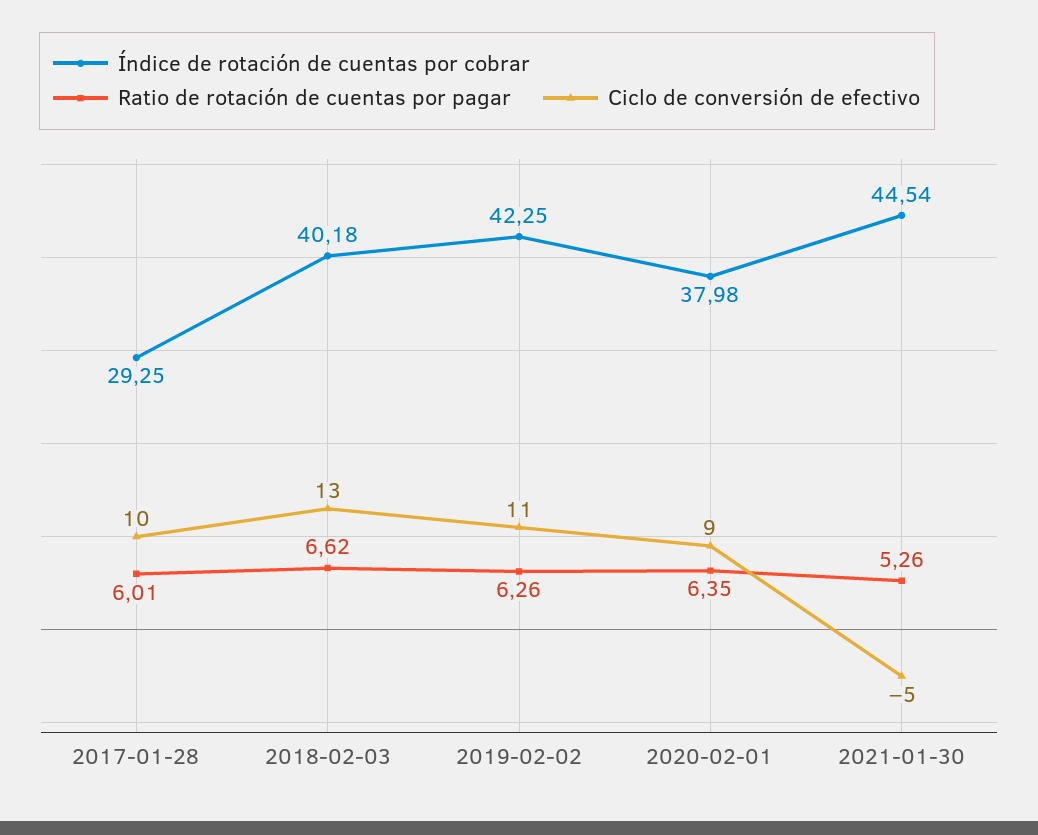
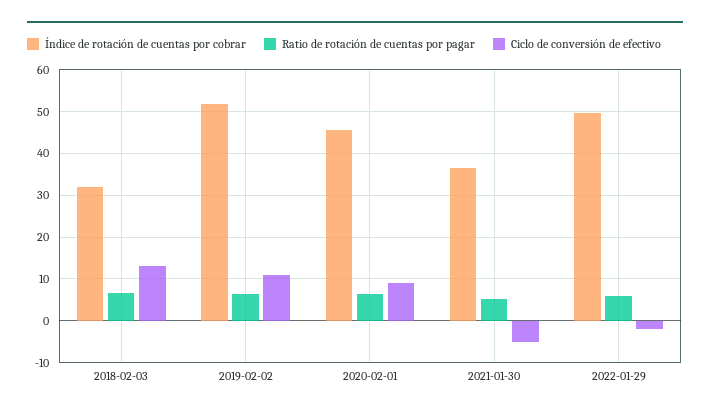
Índice de rotación de cuentas por cobrar, 2017-01-28: 29.25 -> none
Ratio de rotación de cuentas por pagar, 2017-01-28: 6.01 -> none
Ciclo de conversión de efectivo, 2017-01-28: 10 -> none
Índice de rotación de cuentas por cobrar, 2018-02-03: 40.18 -> 32
Índice de rotación de cuentas por cobrar, 2019-02-02: 42.25 -> 52
Índice de rotación de cuentas por cobrar, 2020-02-01: 37.98 -> 46
Índice de rotación de cuentas por cobrar, 2021-01-30: 44.54 -> 36
Índice de rotación de cuentas por cobrar, 2022-01-29: none -> 50
Ratio de rotación de cuentas por pagar, 2022-01-29: none -> 6
Ciclo de conversión de efectivo, 2022-01-29: none -> -2

